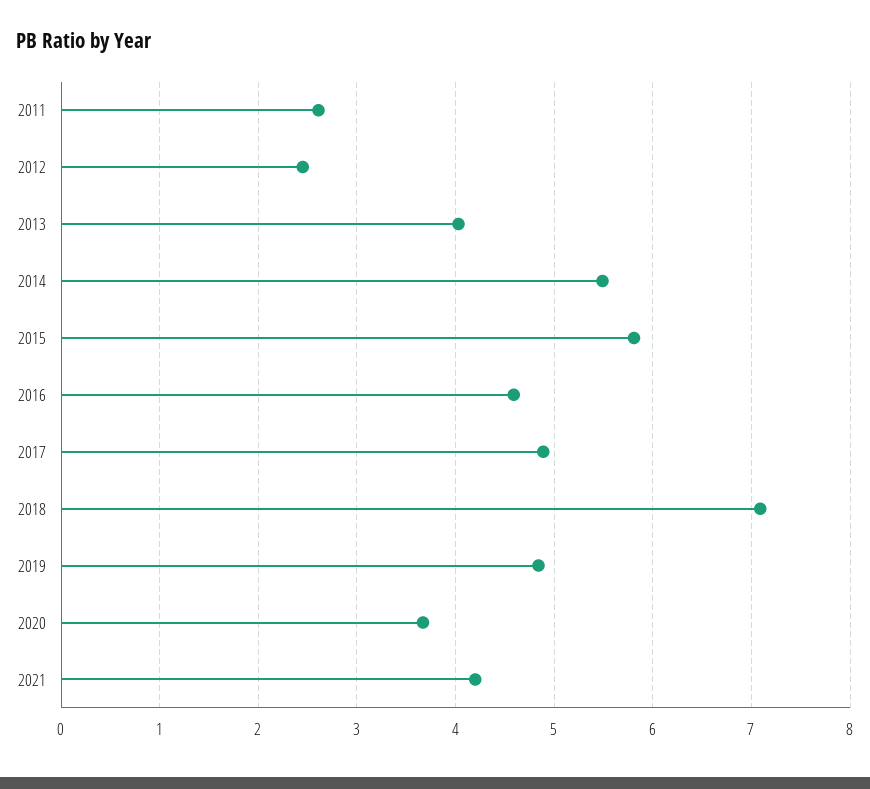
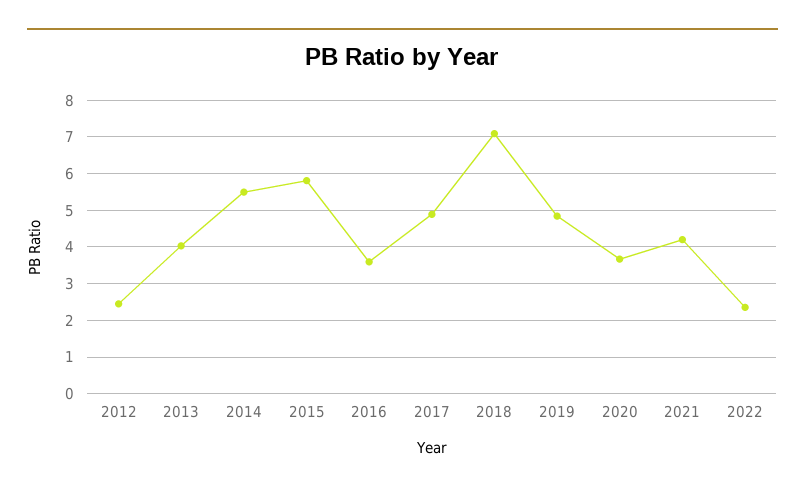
2011: 2.6 -> none
2016: 4.6 -> 3.6
2022: none -> 2.4

